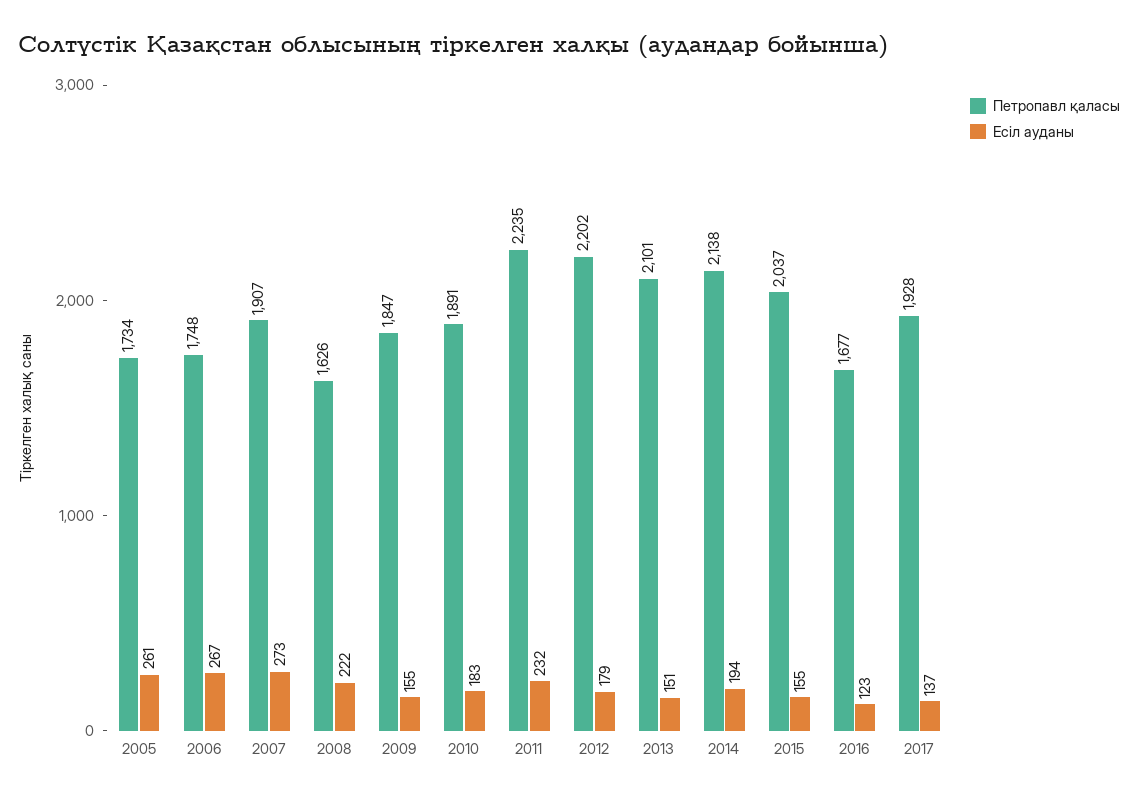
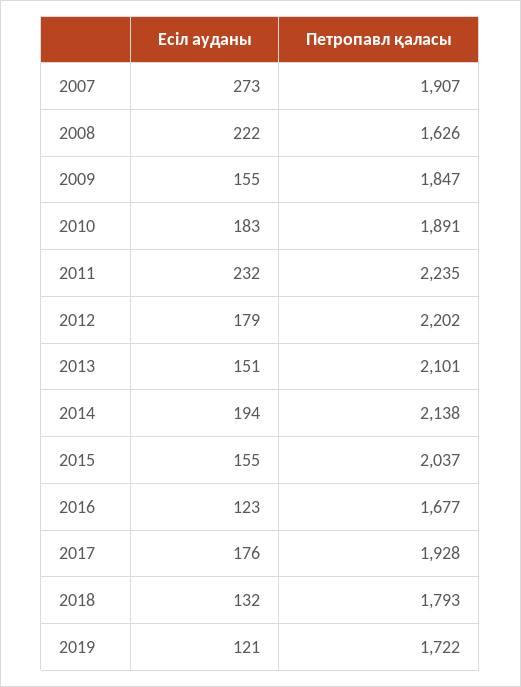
Петропавл қаласы, 2005: 1734 -> none
Есіл ауданы, 2005: 261 -> none
Петропавл қаласы, 2006: 1748 -> none
Есіл ауданы, 2006: 267 -> none
Есіл ауданы, 2017: 137 -> 176
Есіл ауданы, 2018: none -> 132
Петропавл қаласы, 2018: none -> 1793
Есіл ауданы, 2019: none -> 121
Петропавл қаласы, 2019: none -> 1722

